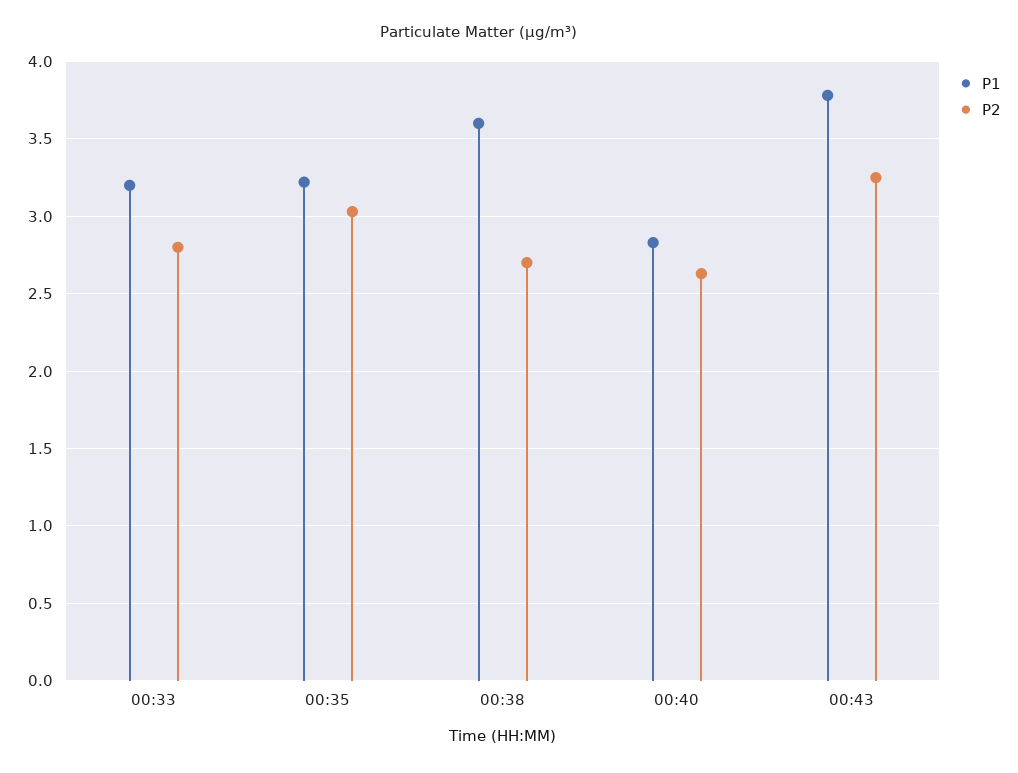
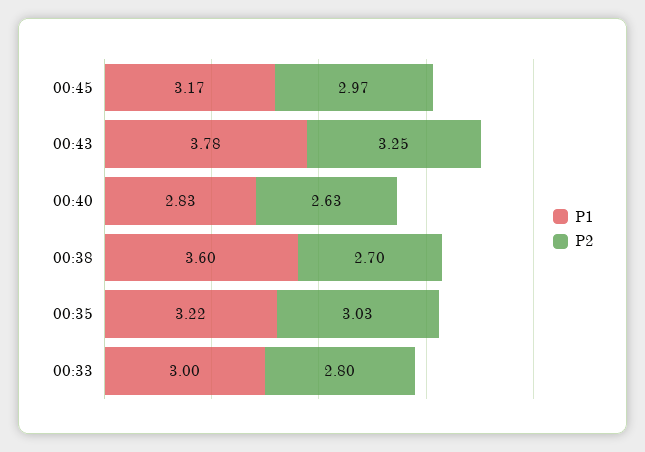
P1, 00:33: 3.2 -> 3
P1, 00:45: none -> 3.17
P2, 00:45: none -> 2.97

